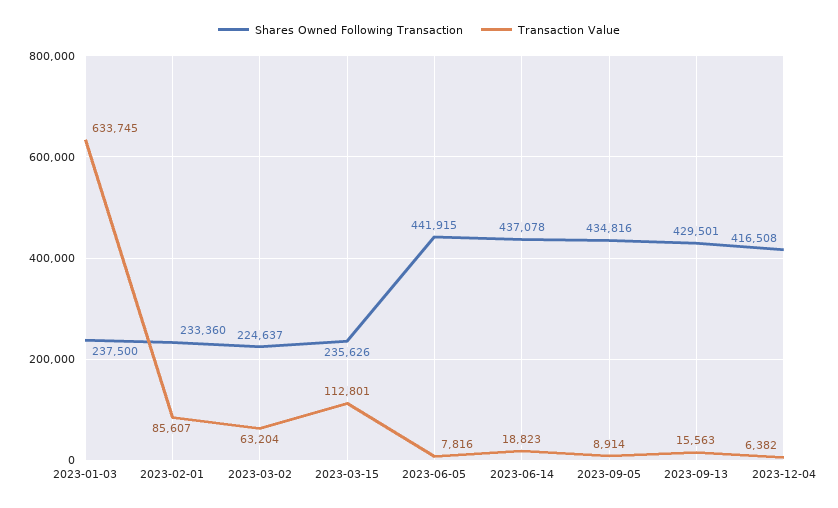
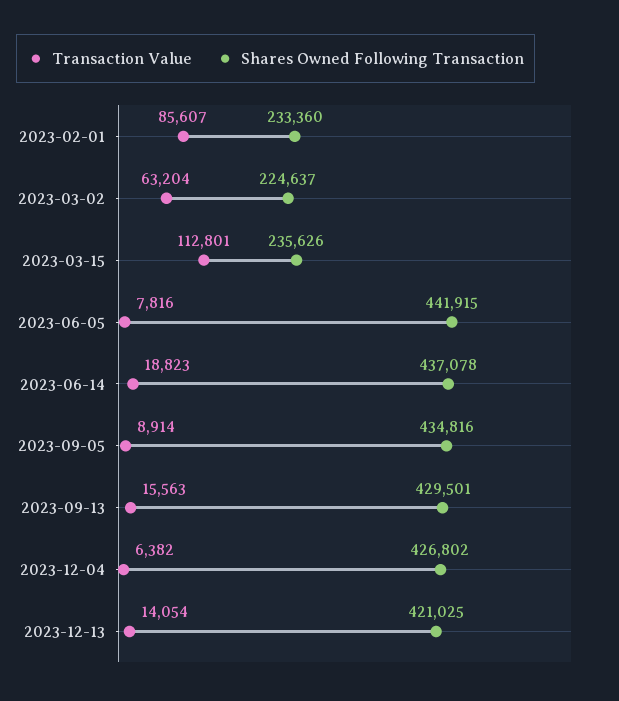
Shares Owned Following Transaction, 2023-01-03: 237500 -> none
Transaction Value, 2023-01-03: 633745 -> none
Shares Owned Following Transaction, 2023-12-04: 416508 -> 426802
Transaction Value, 2023-12-13: none -> 14054
Shares Owned Following Transaction, 2023-12-13: none -> 421025

